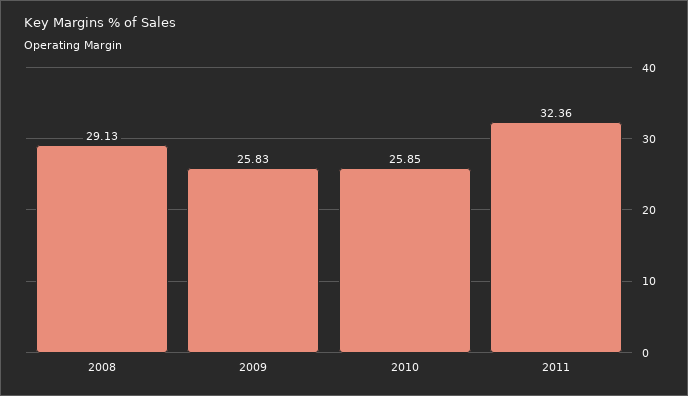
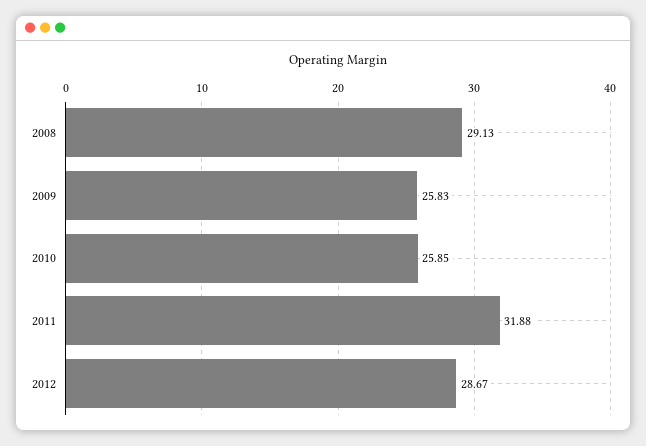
2011: 32.36 -> 31.88
2012: none -> 28.67

